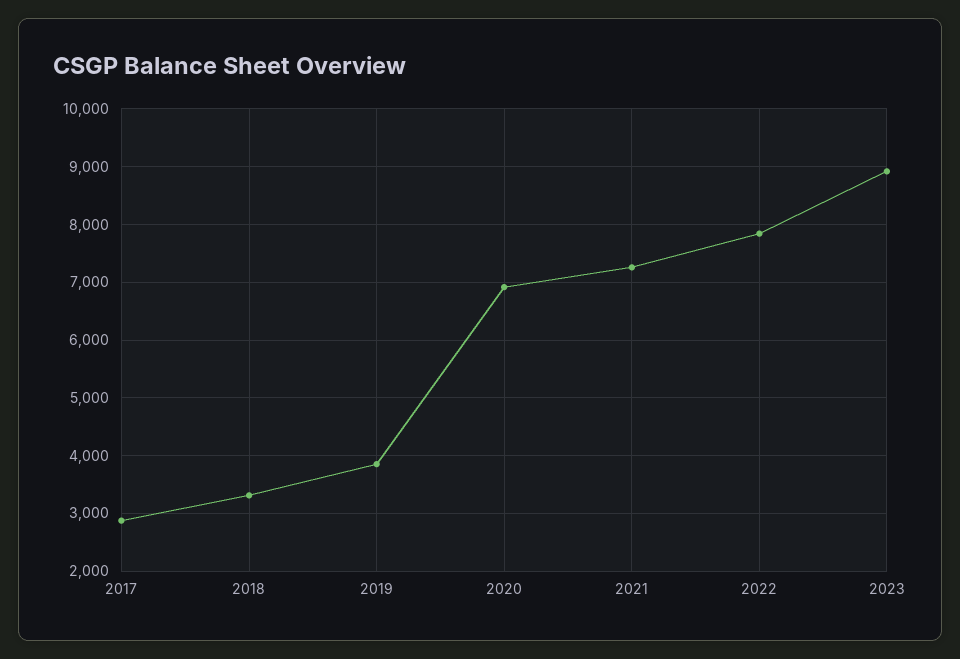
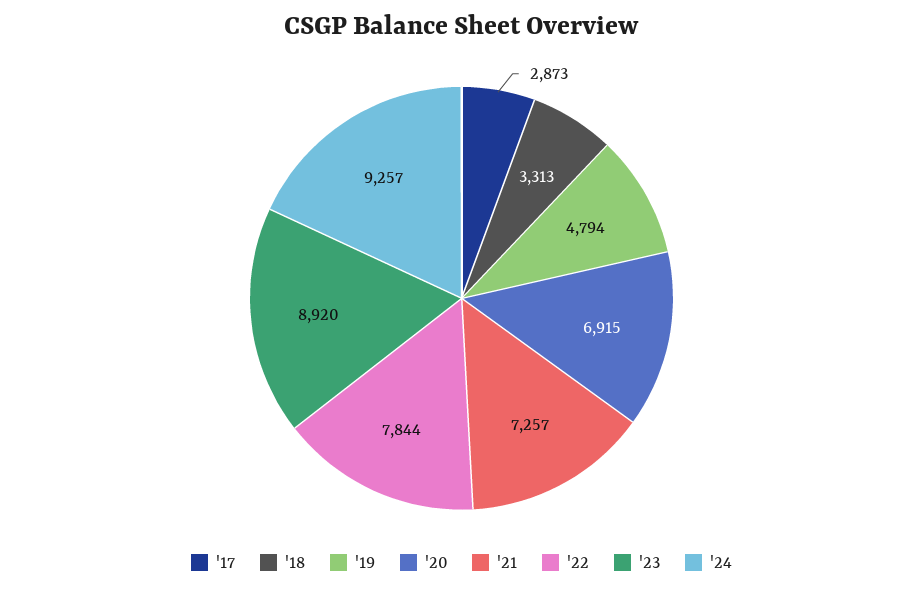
2019: 3800 -> 4794
'24: none -> 9257

